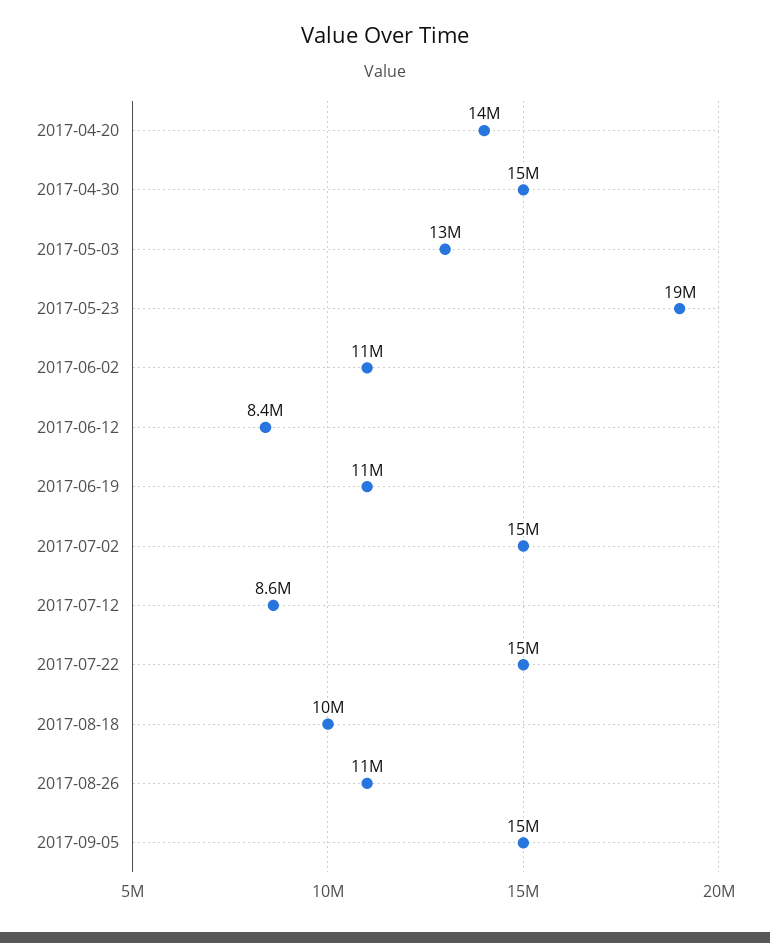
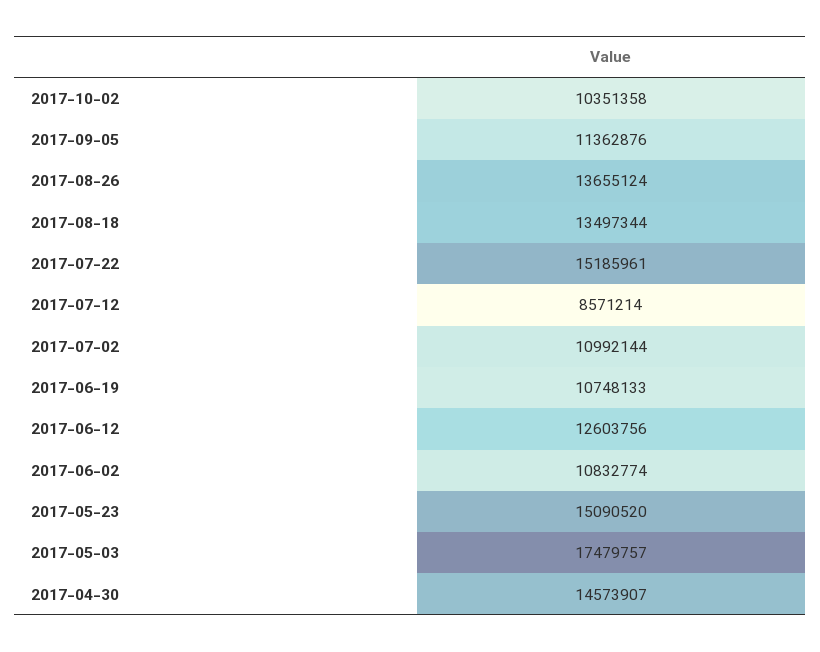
2017-04-20: 14000000 -> none
2017-05-03: 13000000 -> 17479757
2017-05-23: 19000000 -> 15090520
2017-06-12: 8400000 -> 12603756
2017-07-02: 15000000 -> 10992144
2017-08-18: 10000000 -> 13497344
2017-08-26: 11000000 -> 13655124
2017-09-05: 15000000 -> 11362876
2017-10-02: none -> 10351358

